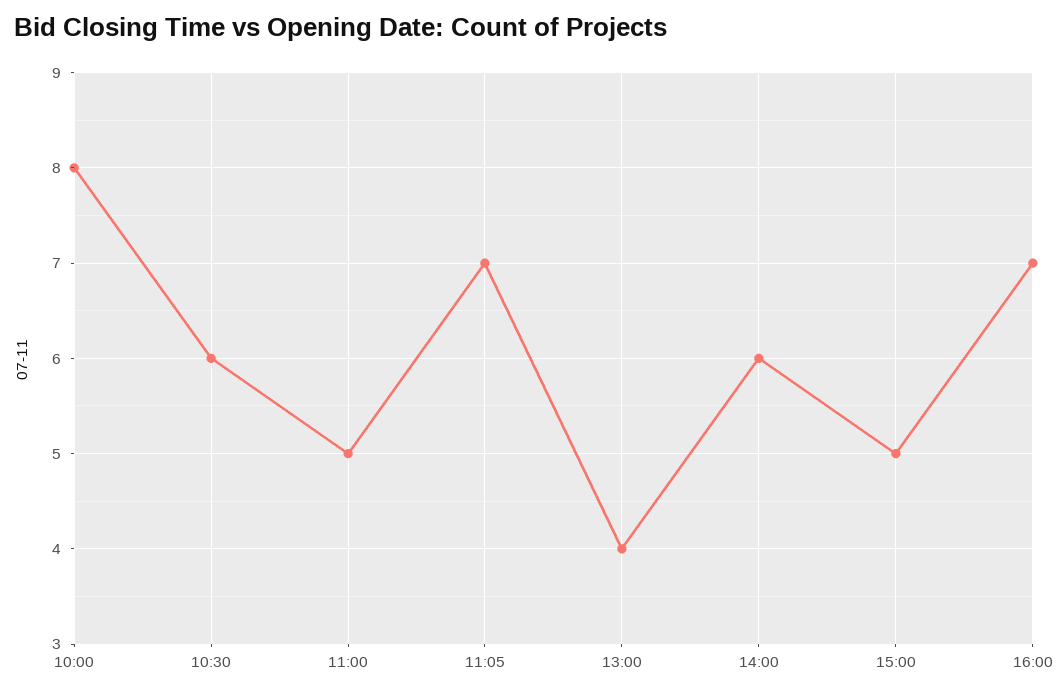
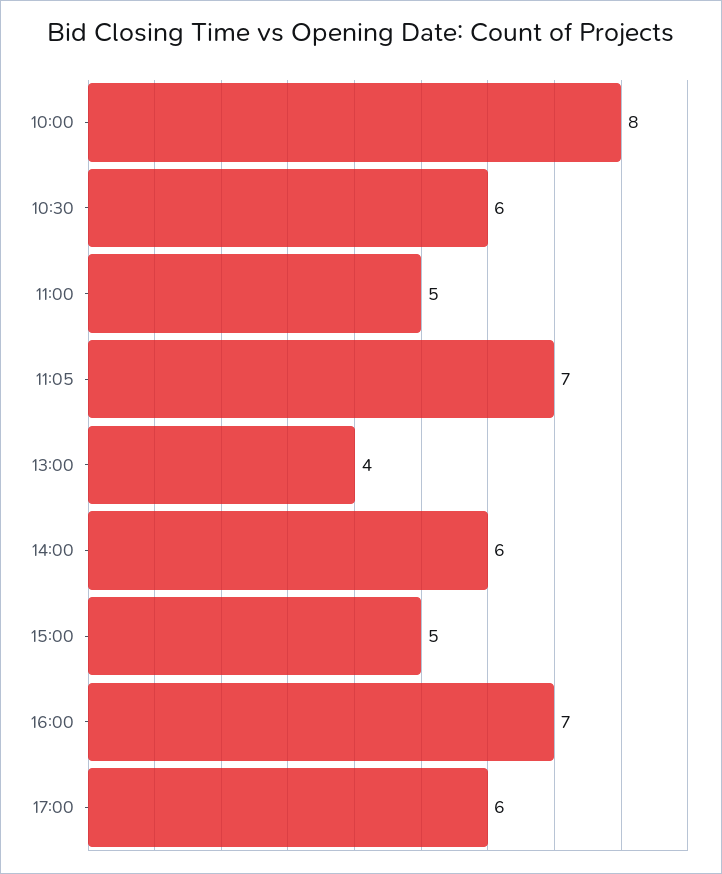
17:00: none -> 6

